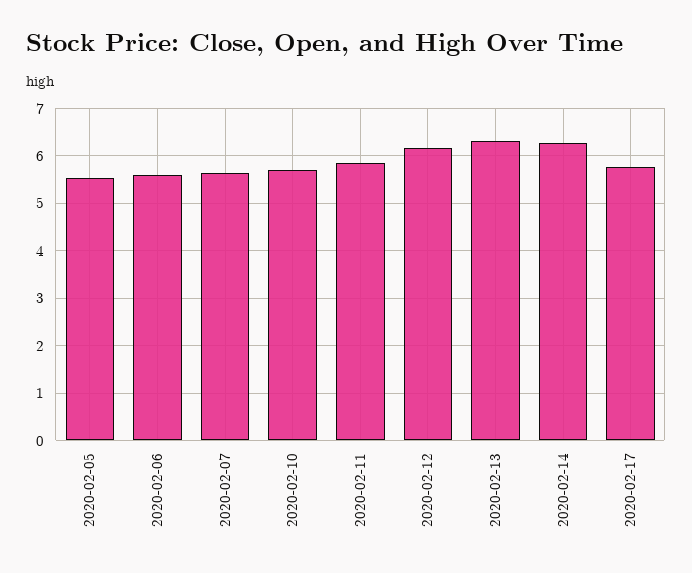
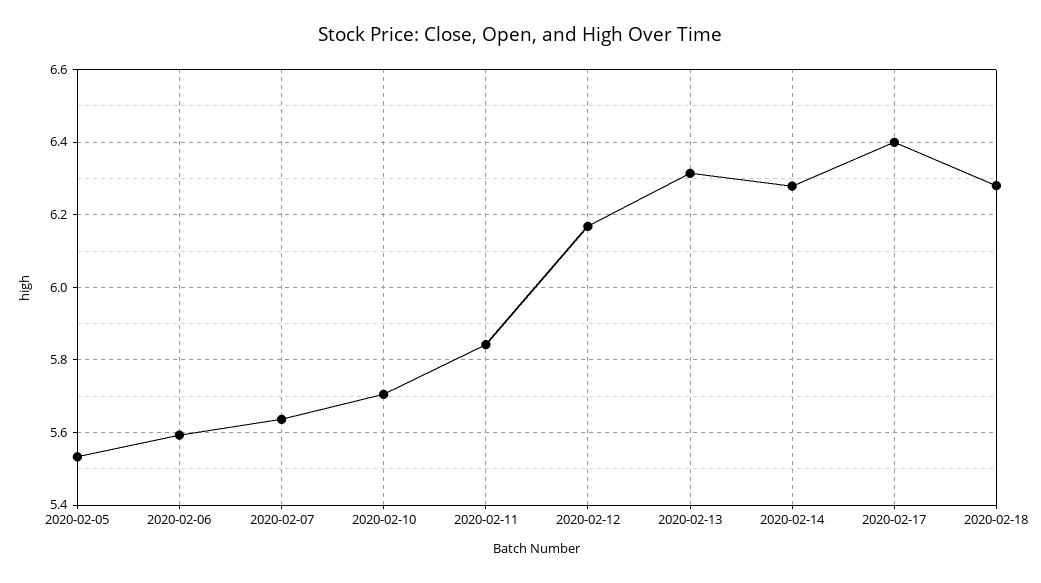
2020-02-17: 5.8 -> 6.4
2020-02-18: none -> 6.28

